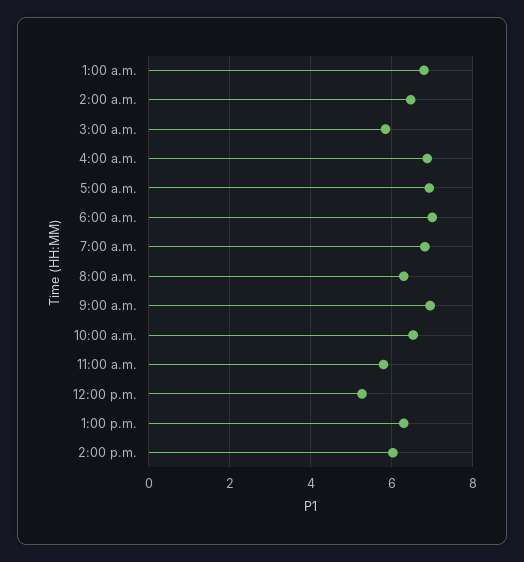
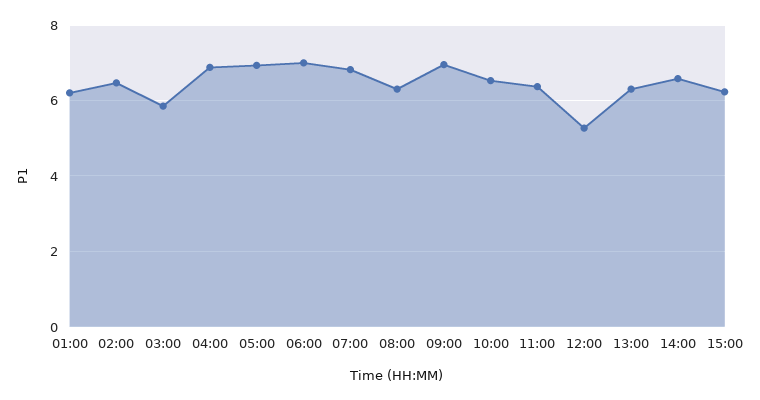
1:00 a.m.: 6.8 -> 6.2
11:00 a.m.: 5.8 -> 6.4
2:00 p.m.: 6 -> 6.6
15:00: none -> 6.2

